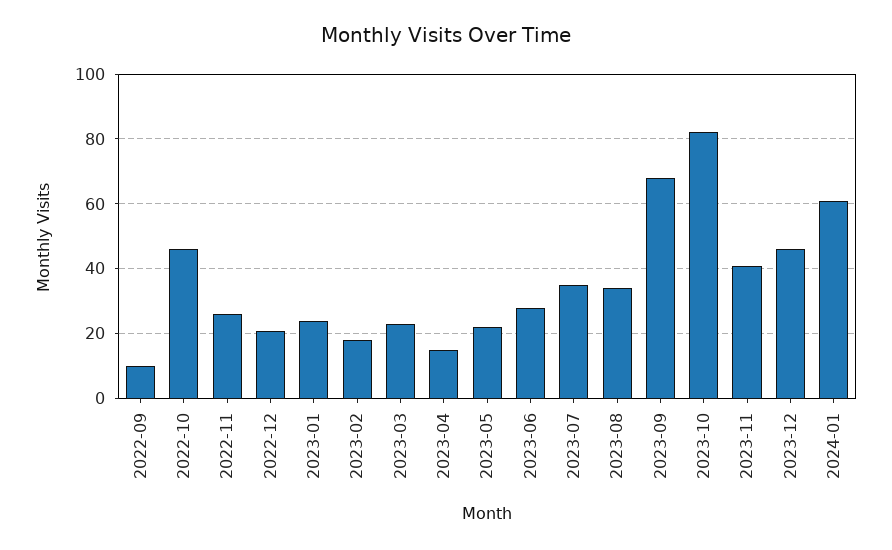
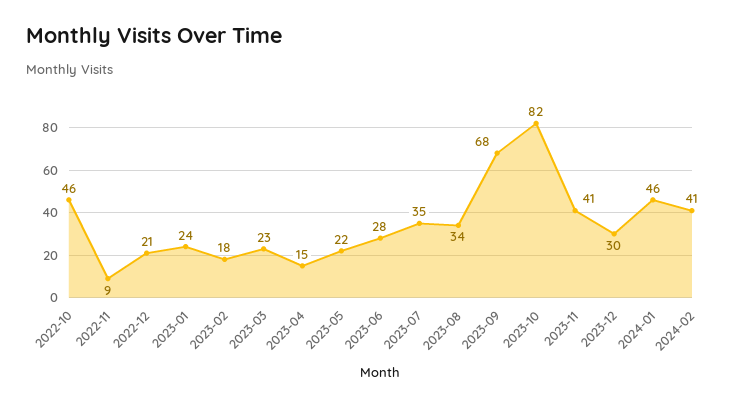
2022-09: 10 -> none
2022-11: 25 -> 9
2023-12: 45 -> 30
2024-01: 60 -> 46
2024-02: none -> 41

